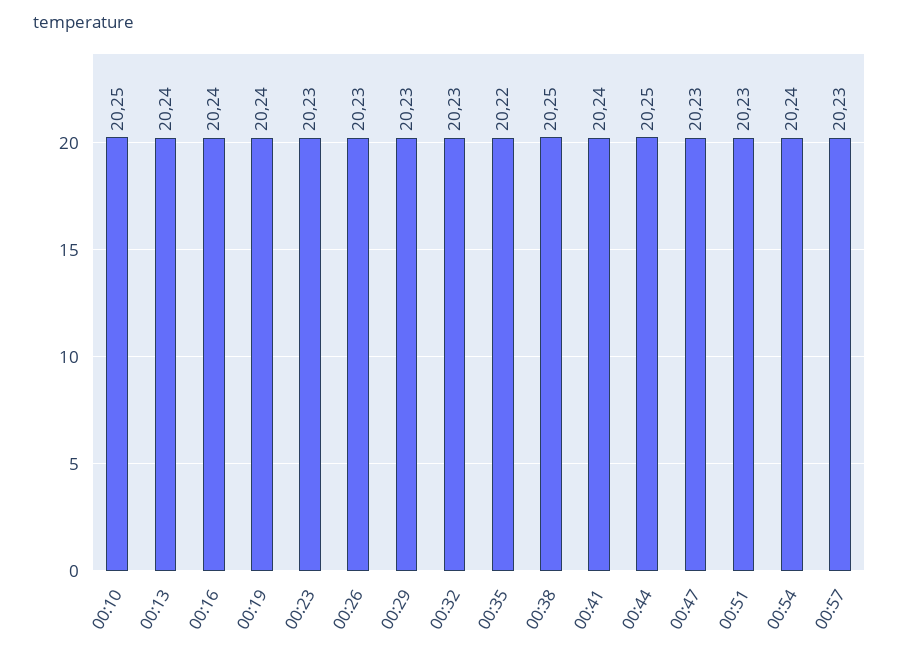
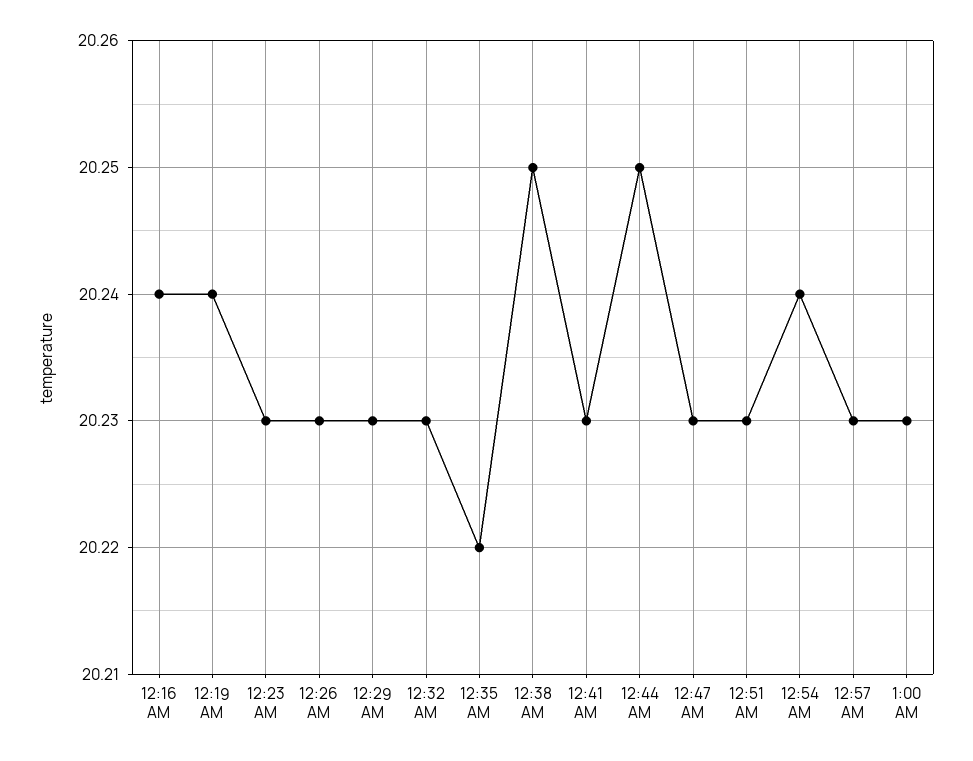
00:10: 20.25 -> none
00:13: 20.24 -> none
00:41: 20.24 -> 20.23
1:00 AM: none -> 20.23

